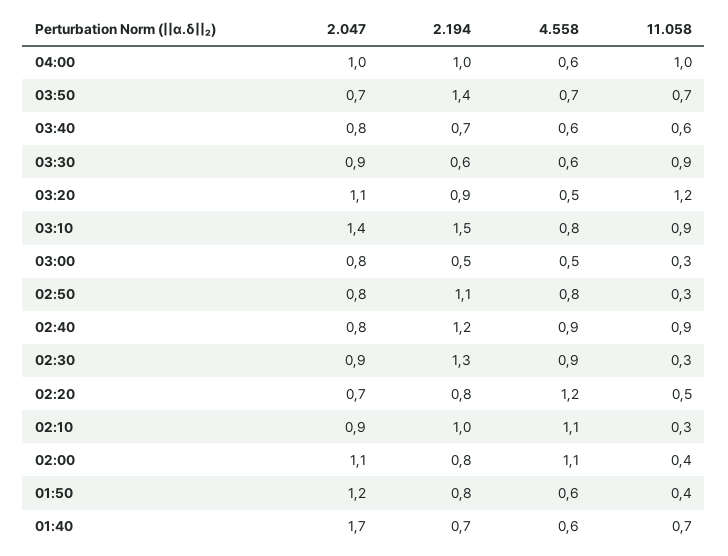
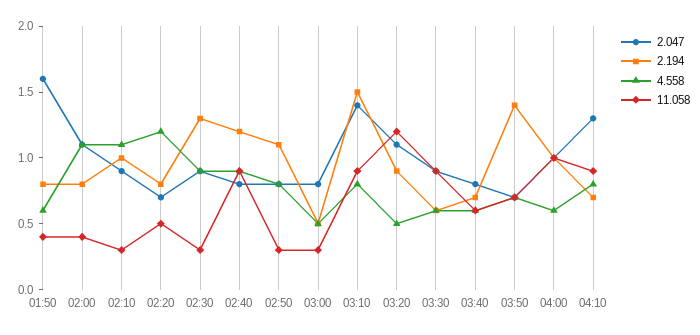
2.047, 01:50: 1.2 -> 1.6
2.047, 01:40: 1.7 -> none
2.194, 01:40: 0.7 -> none
4.558, 01:40: 0.6 -> none
11.058, 01:40: 0.7 -> none
2.047, 04:10: none -> 1.3
2.194, 04:10: none -> 0.7
4.558, 04:10: none -> 0.8
11.058, 04:10: none -> 0.9

